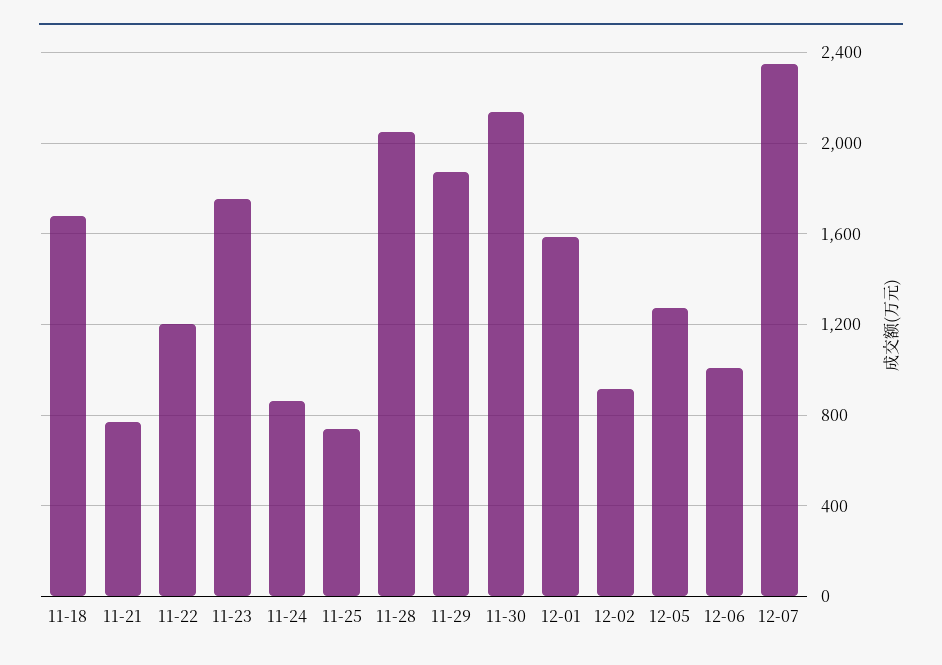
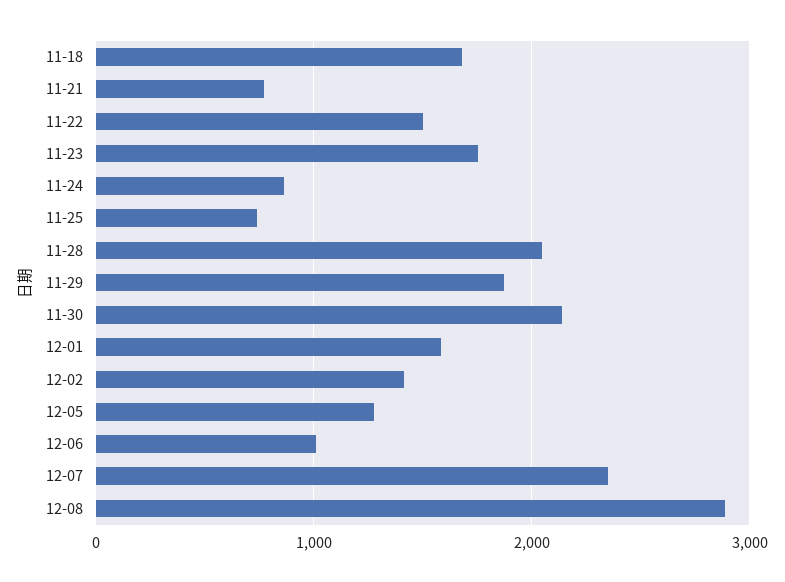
11-22: 1200 -> 1500
12-02: 900 -> 1400
12-08: none -> 2900

